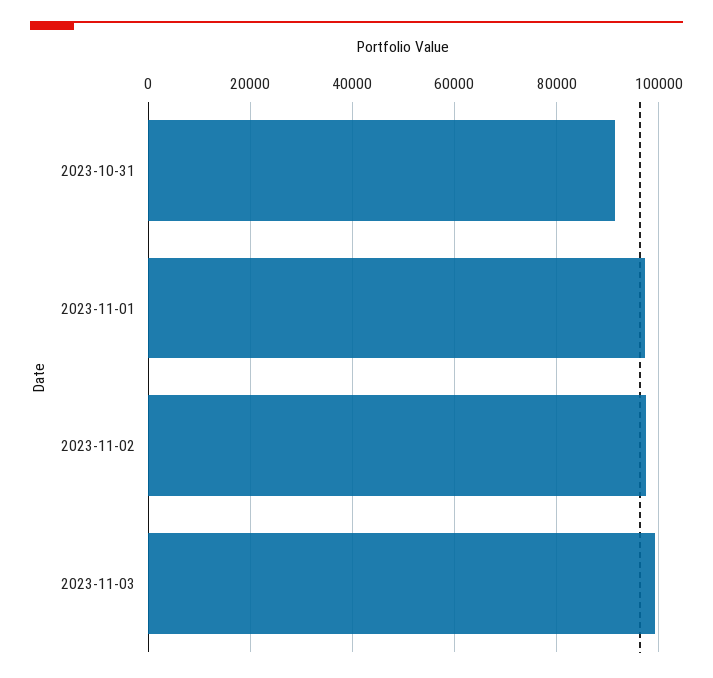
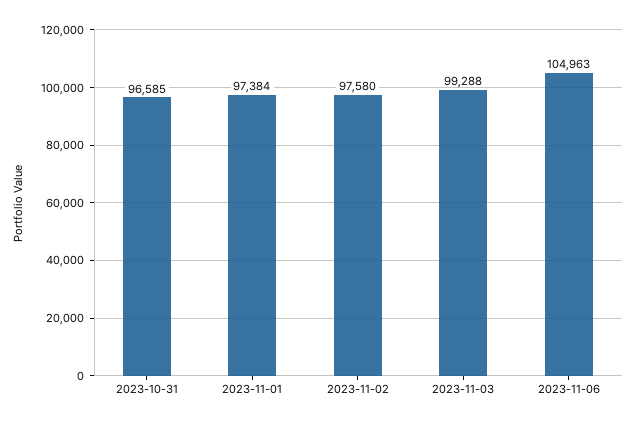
2023-10-31: 92000 -> 96585
2023-11-06: none -> 104963

